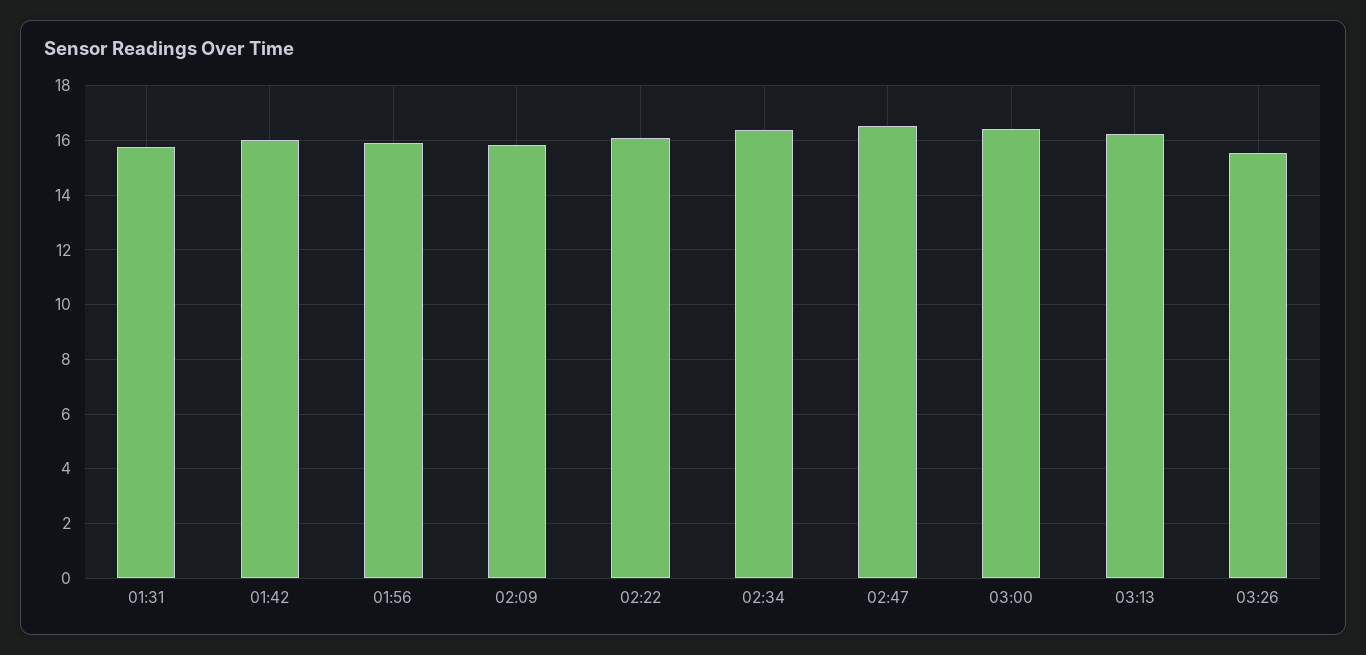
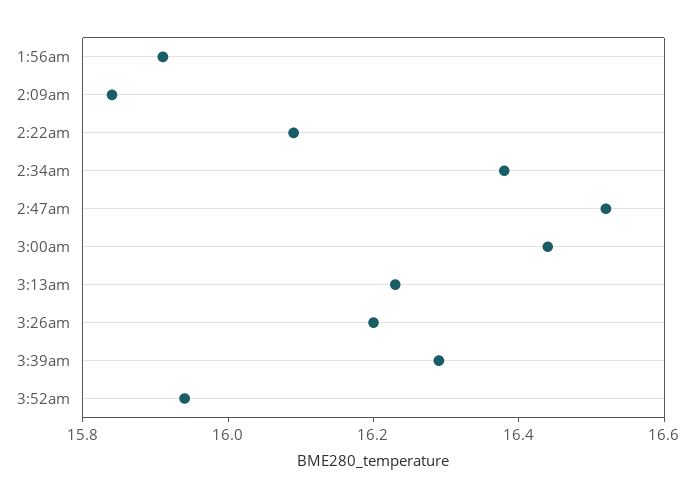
01:31: 15.75 -> none
01:42: 16 -> none
03:26: 15.5 -> 16.2
3:39am: none -> 16.3
3:52am: none -> 15.95

